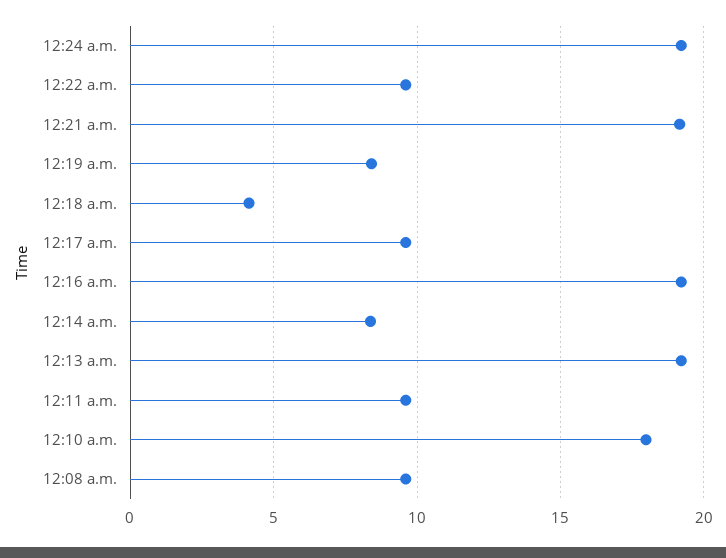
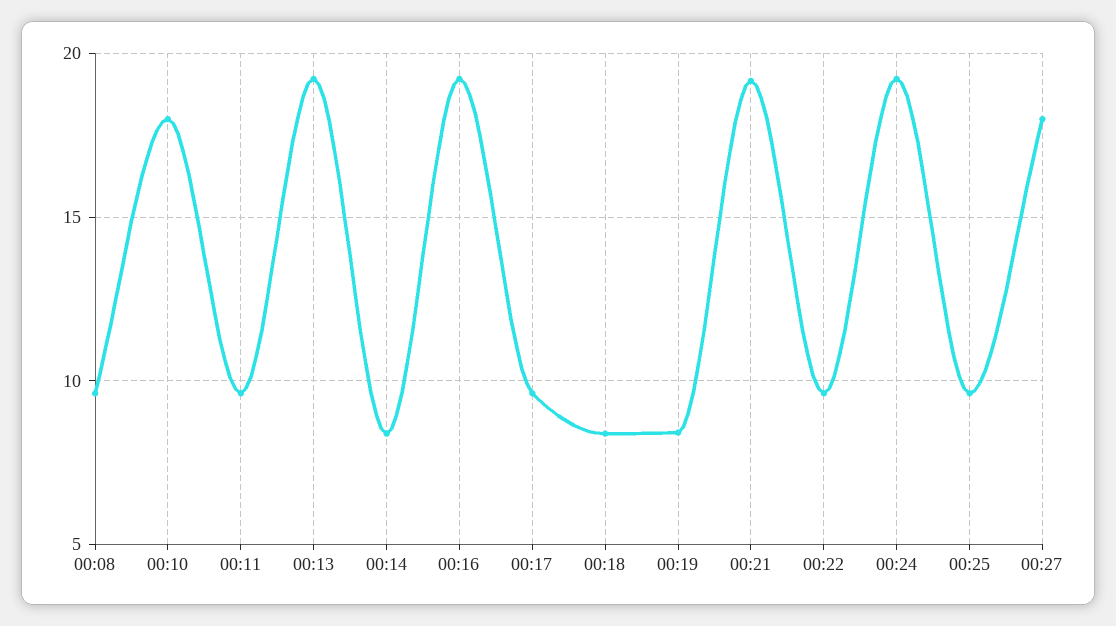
12:18 a.m.: 4 -> 8.5
00:25: none -> 9.5
00:27: none -> 18

